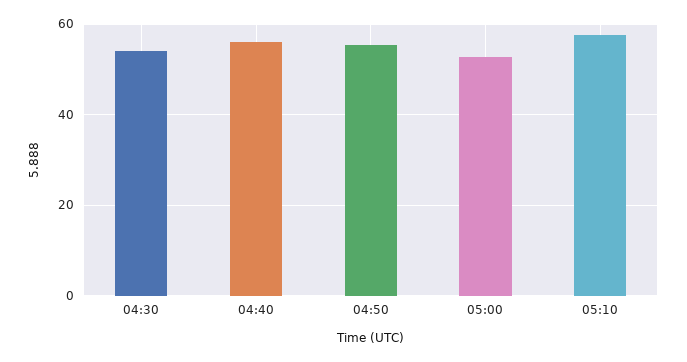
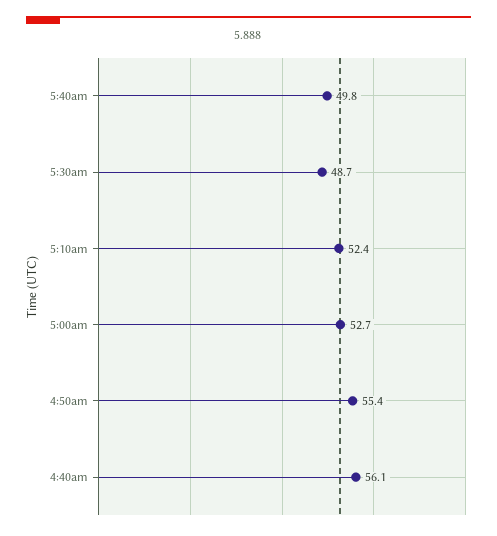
04:30: 54 -> none
05:10: 58 -> 52.4
5:40am: none -> 49.8
5:30am: none -> 48.7

